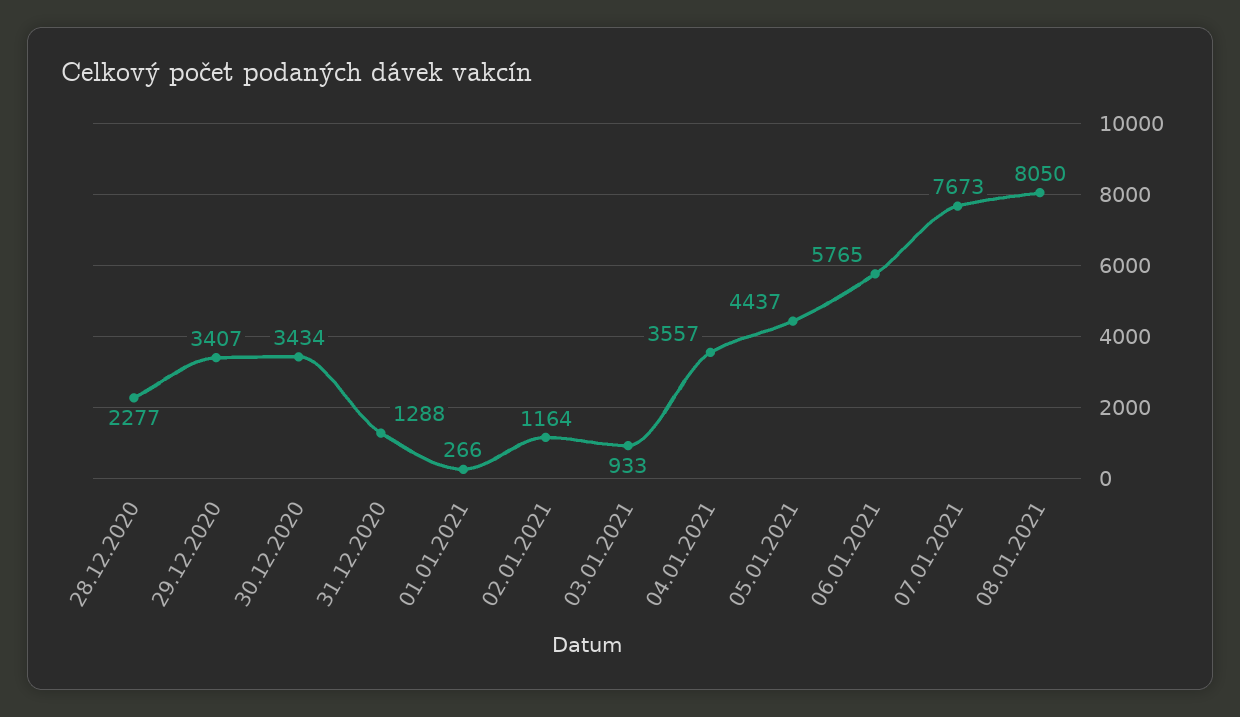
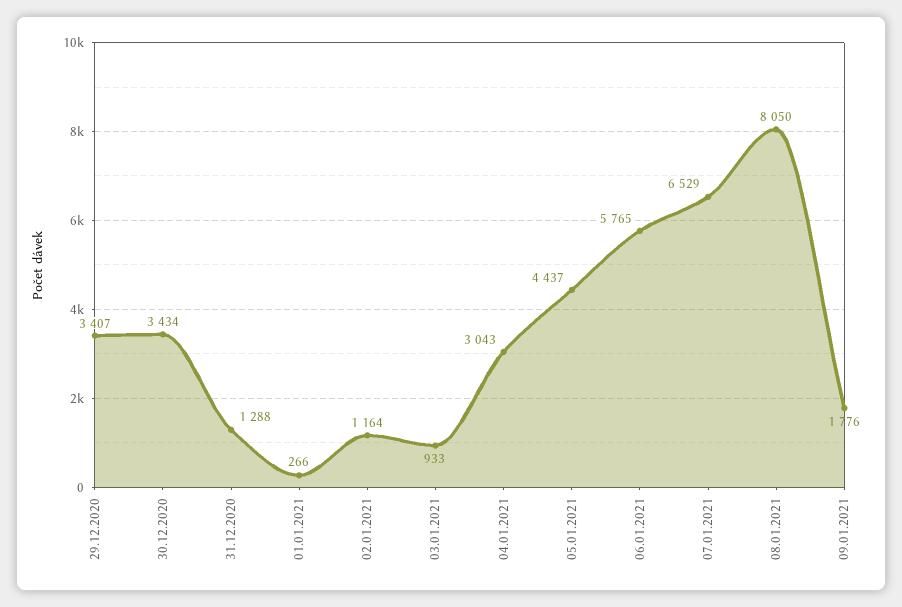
28.12.2020: 2277 -> none
04.01.2021: 3557 -> 3043
07.01.2021: 7673 -> 6529
09.01.2021: none -> 1776

